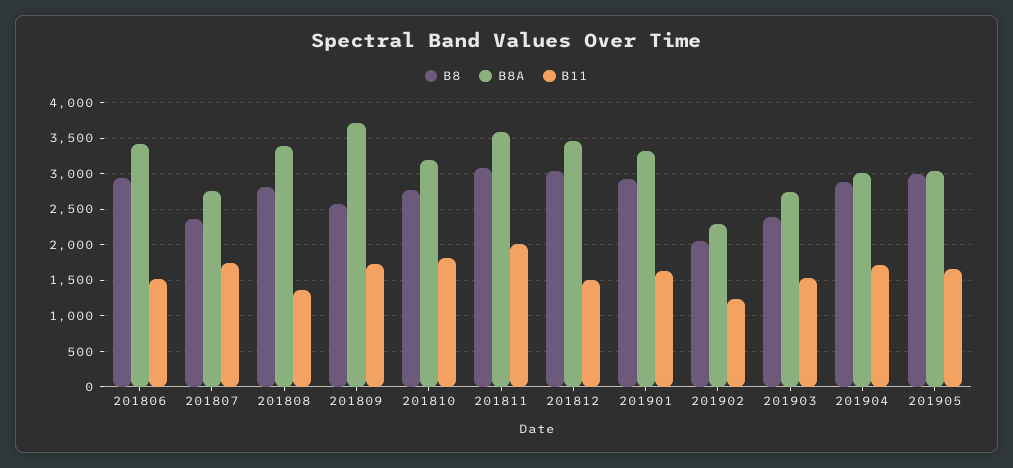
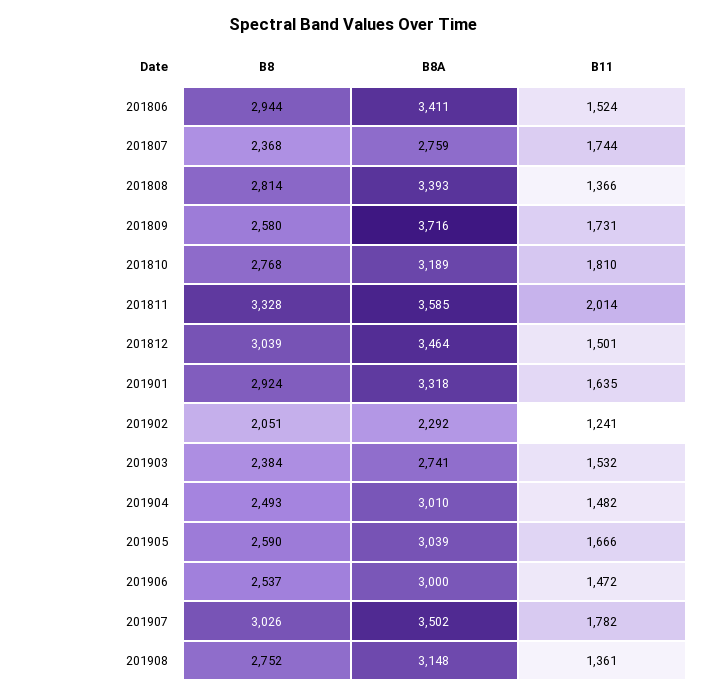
B8, 201811: 3100 -> 3328
B8, 201904: 2900 -> 2493
B11, 201904: 1700 -> 1482
B8, 201905: 3000 -> 2590
B8, 201906: none -> 2537
B8A, 201906: none -> 3000
B11, 201906: none -> 1472
B8, 201907: none -> 3026
B8A, 201907: none -> 3502
B11, 201907: none -> 1782
B8, 201908: none -> 2752
B8A, 201908: none -> 3148
B11, 201908: none -> 1361

